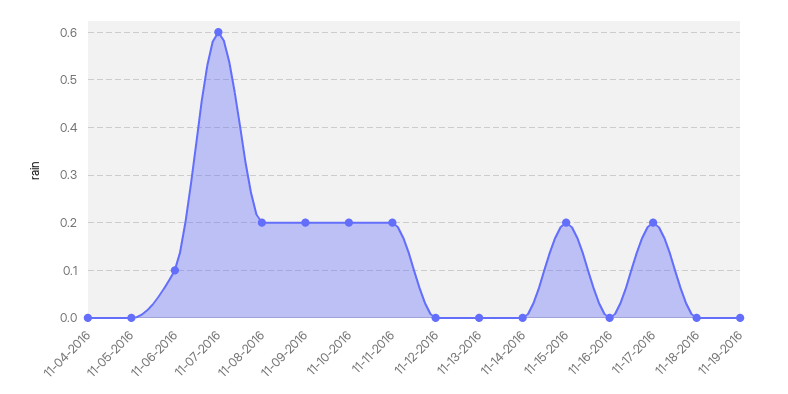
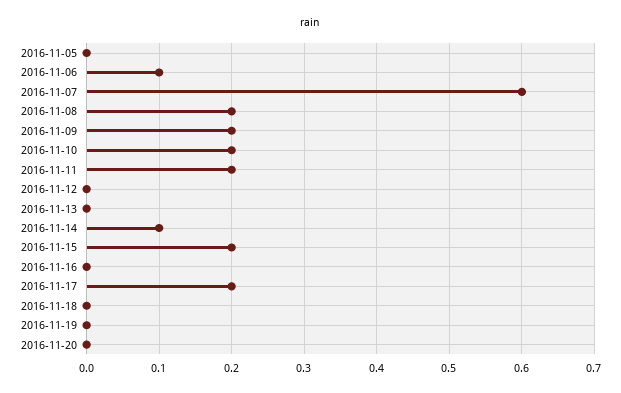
11-04-2016: 0 -> none
11-14-2016: 0 -> 0.1
2016-11-20: none -> 0

